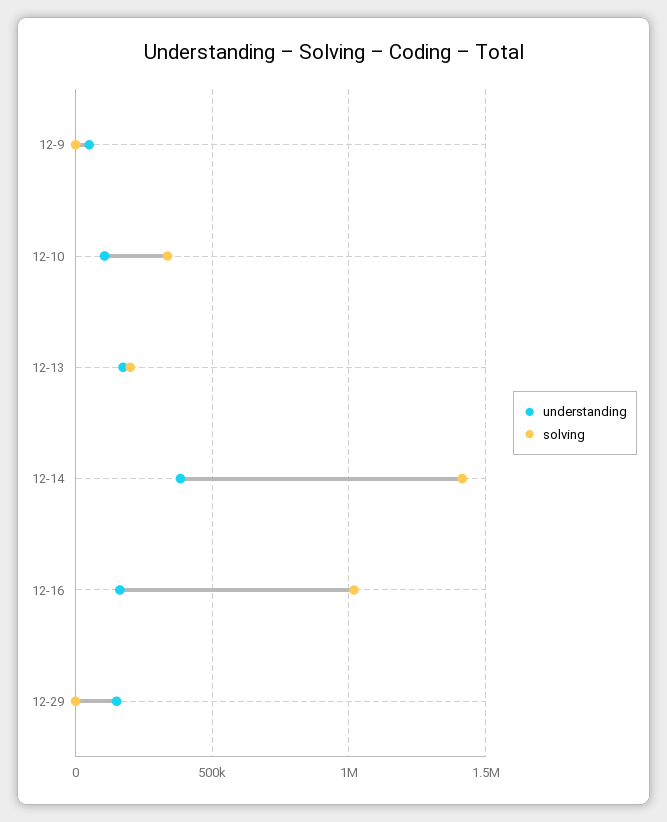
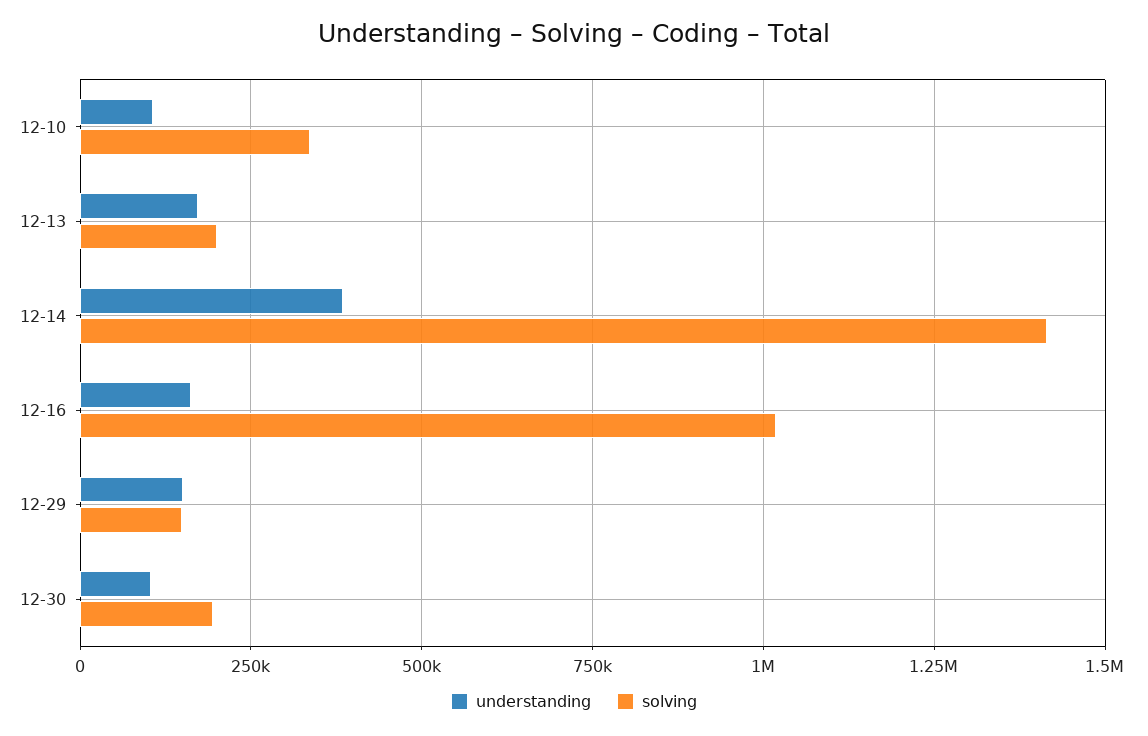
understanding, 12-9: 50000 -> none
solving, 12-9: 0 -> none
solving, 12-29: 0 -> 150000
understanding, 12-30: none -> 100000
solving, 12-30: none -> 200000

